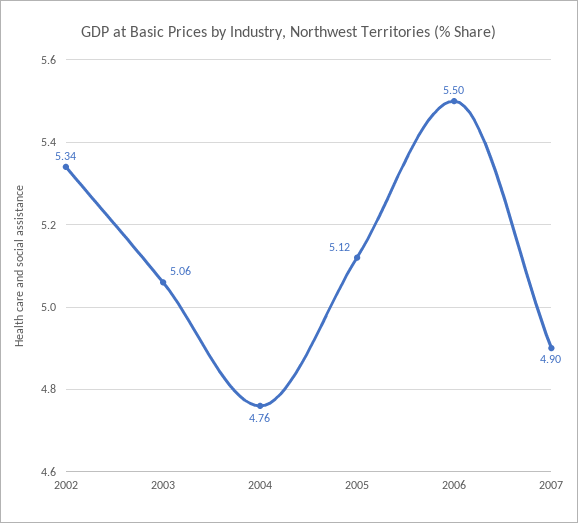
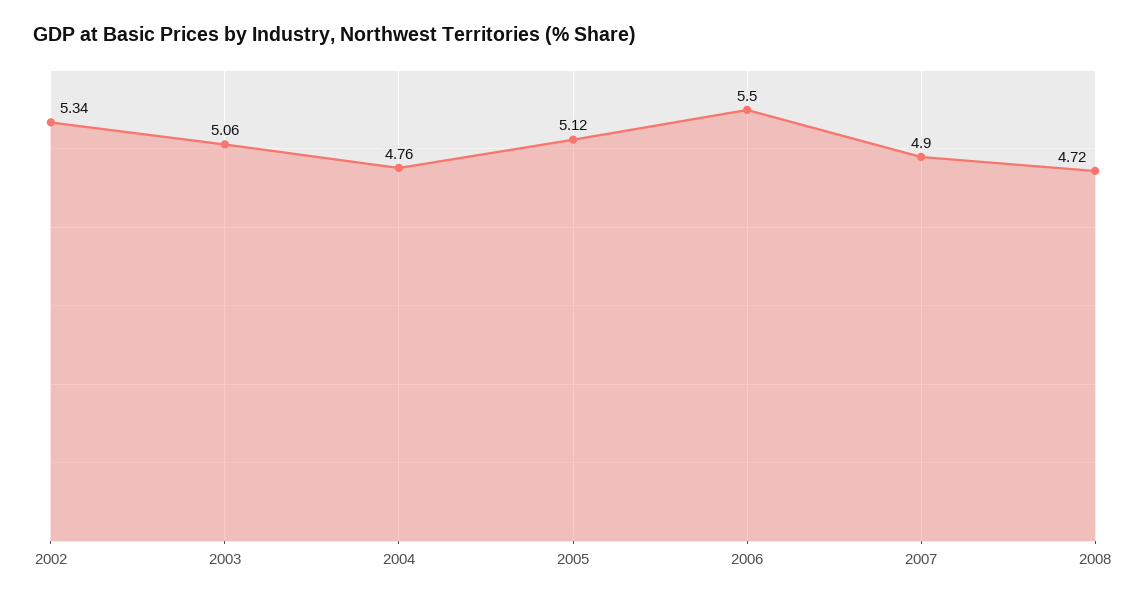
2008: none -> 4.72

